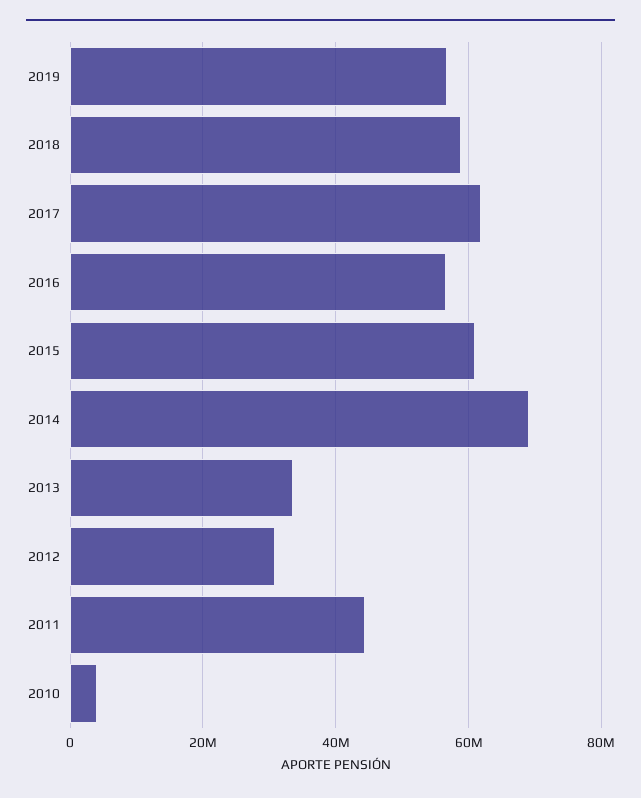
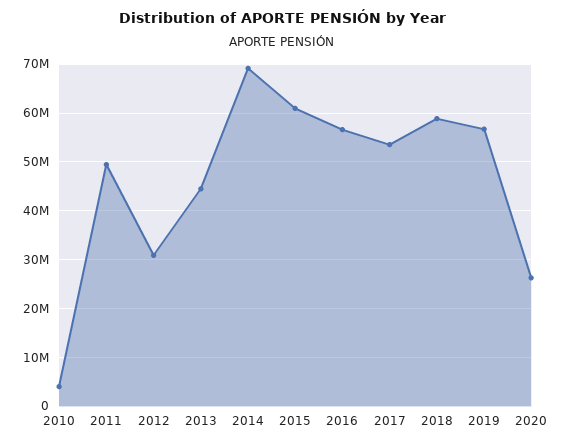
2017: 62000000 -> 54000000
2013: 34000000 -> 44000000
2011: 44000000 -> 50000000
2020: none -> 26000000

